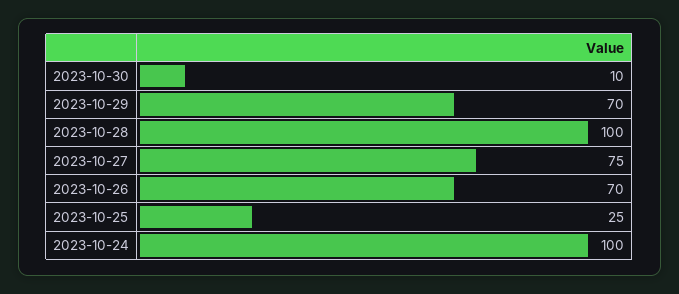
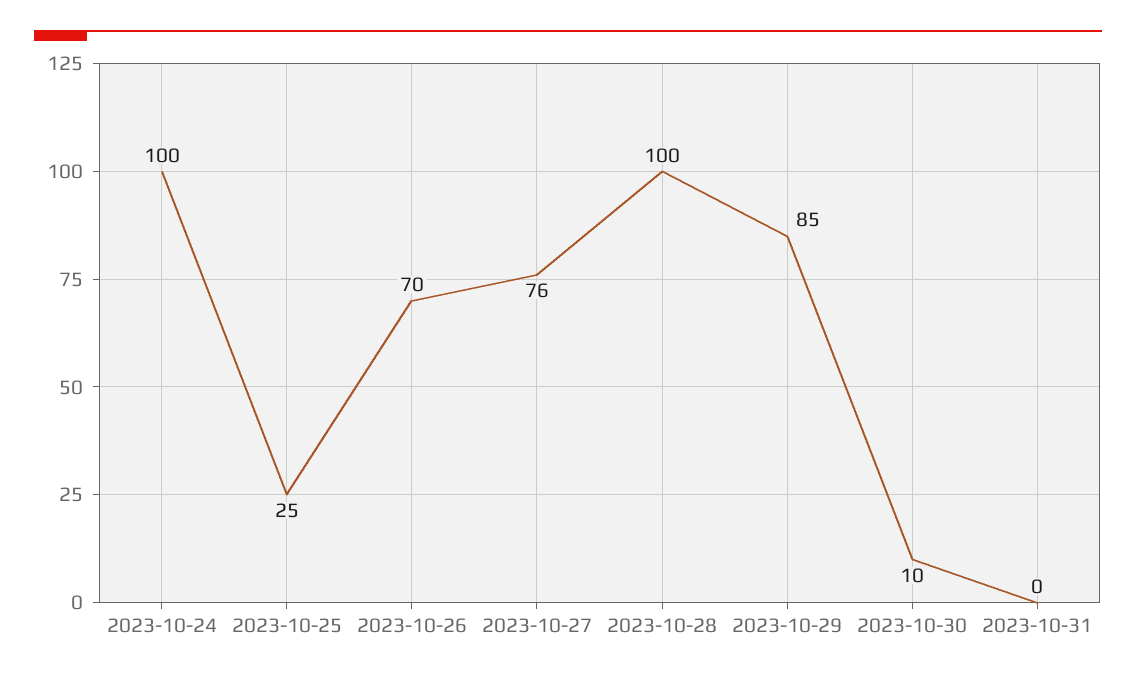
2023-10-29: 70 -> 85
2023-10-27: 75 -> 76
2023-10-31: none -> 0

